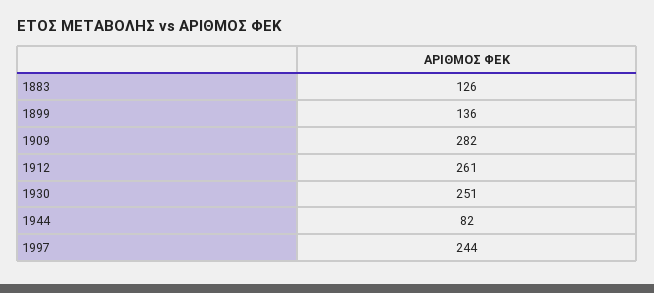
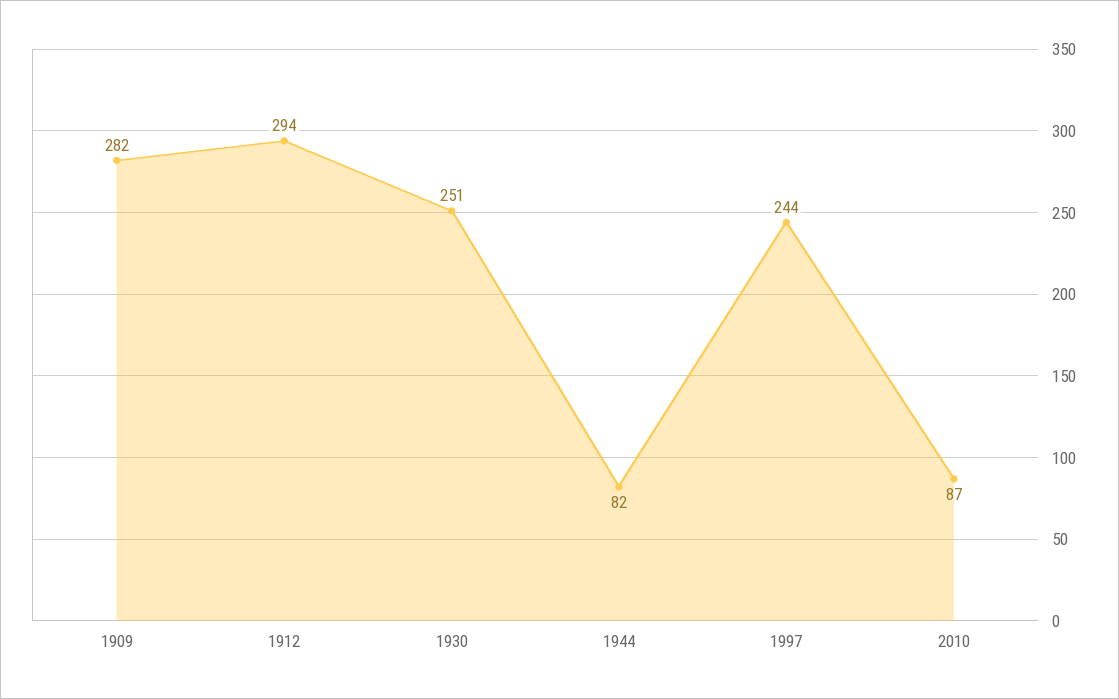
1883: 126 -> none
1899: 136 -> none
1912: 261 -> 294
2010: none -> 87

